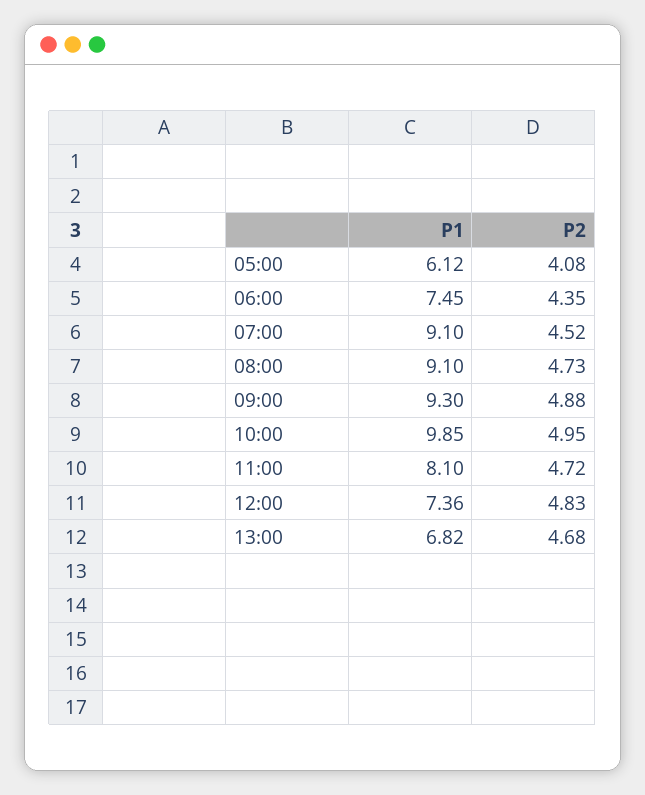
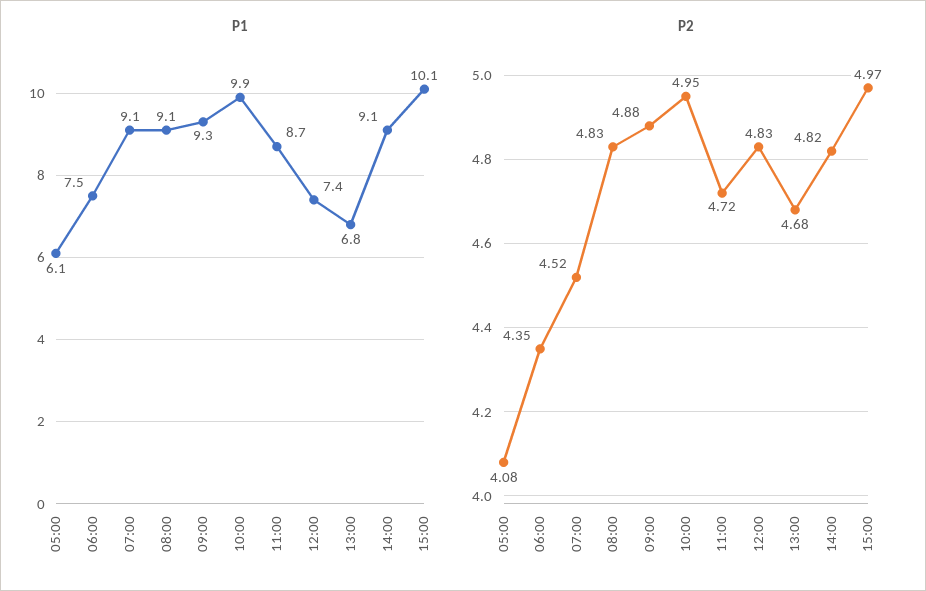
P2, 08:00: 4.73 -> 4.83
P1, 11:00: 8.1 -> 8.7
P1, 14:00: none -> 9.1
P1, 15:00: none -> 10.1
P2, 14:00: none -> 4.82
P2, 15:00: none -> 4.97

